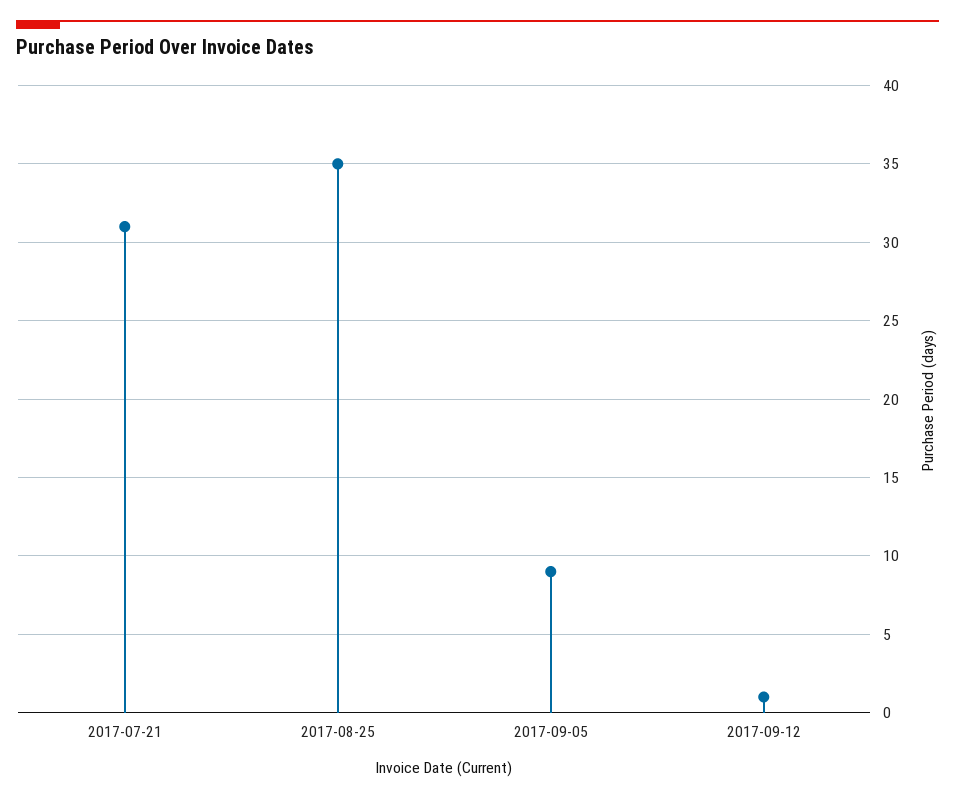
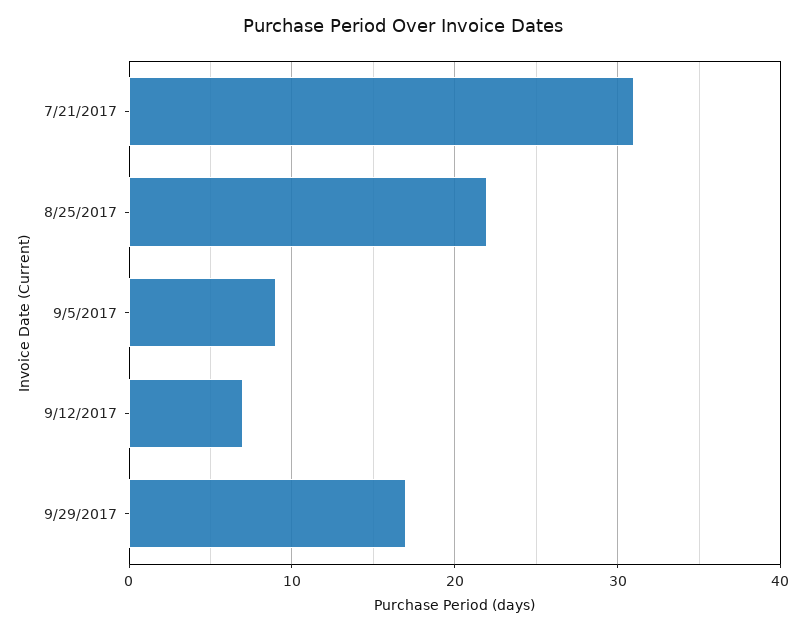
2017-08-25: 35 -> 22
2017-09-12: 1 -> 7
9/29/2017: none -> 17

